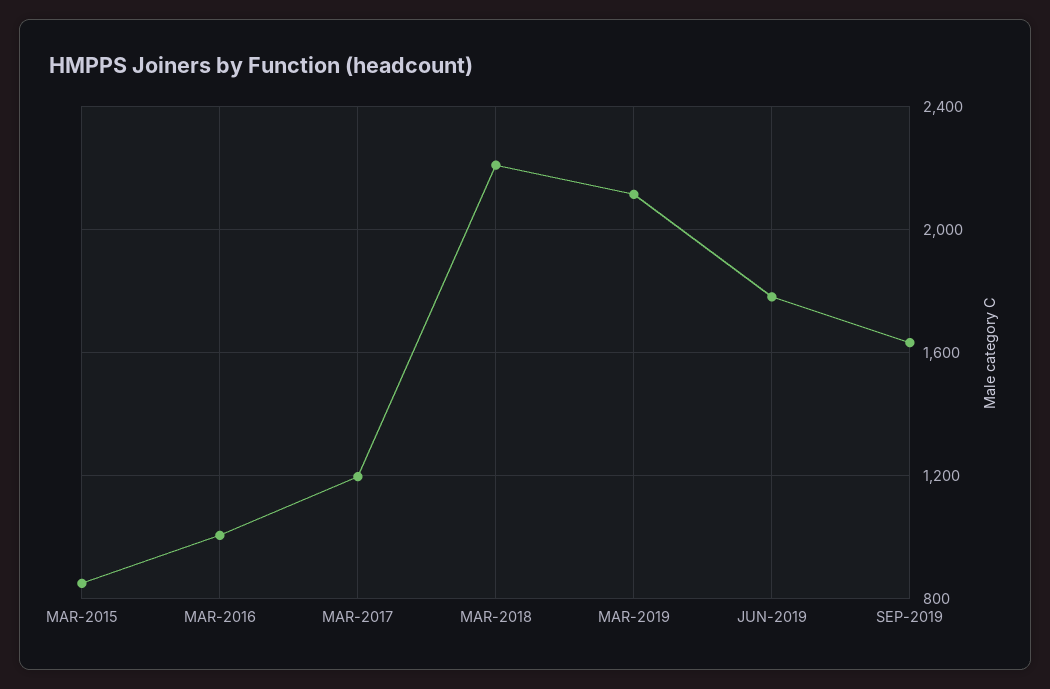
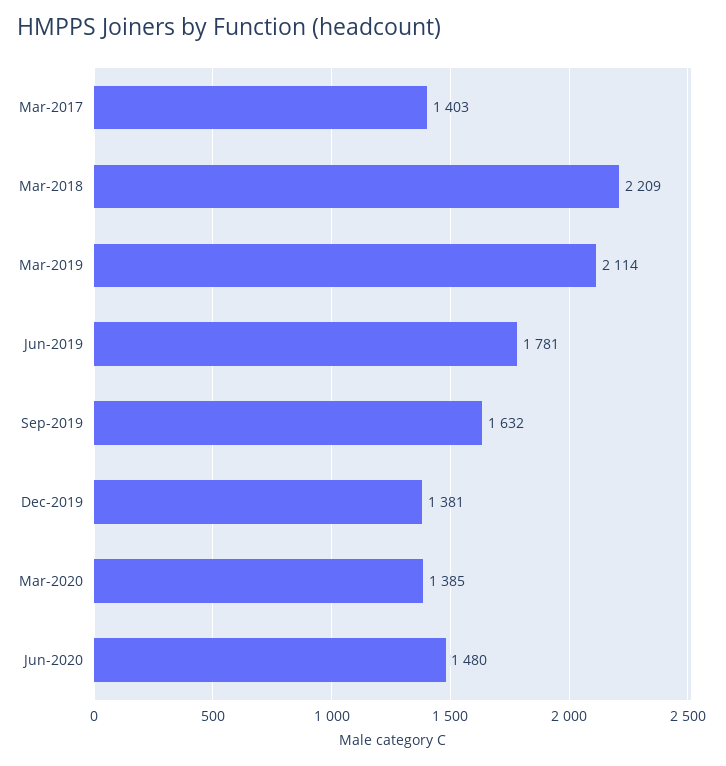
MAR-2015: 850 -> none
MAR-2016: 1000 -> none
MAR-2017: 1200 -> 1403
Dec-2019: none -> 1381
Mar-2020: none -> 1385
Jun-2020: none -> 1480

